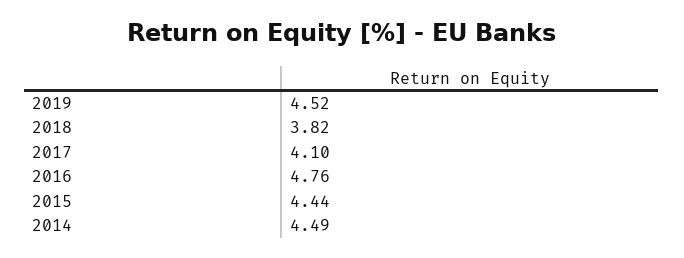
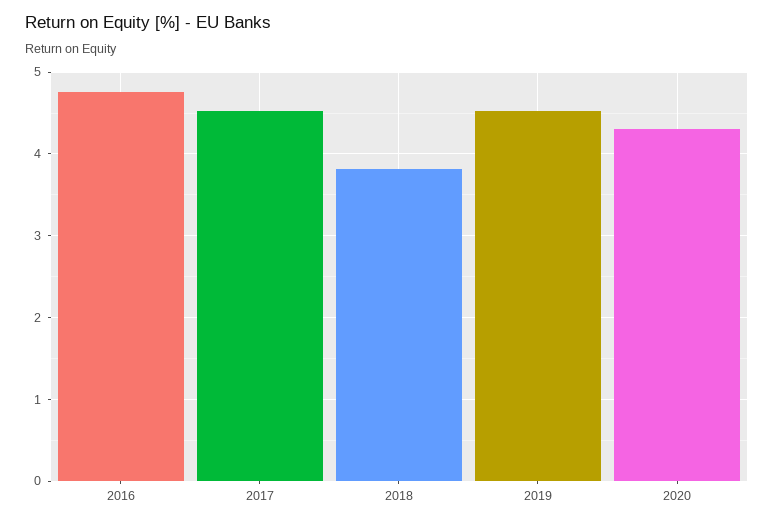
2017: 4.1 -> 4.5
2015: 4.44 -> none
2014: 4.49 -> none
2020: none -> 4.3

